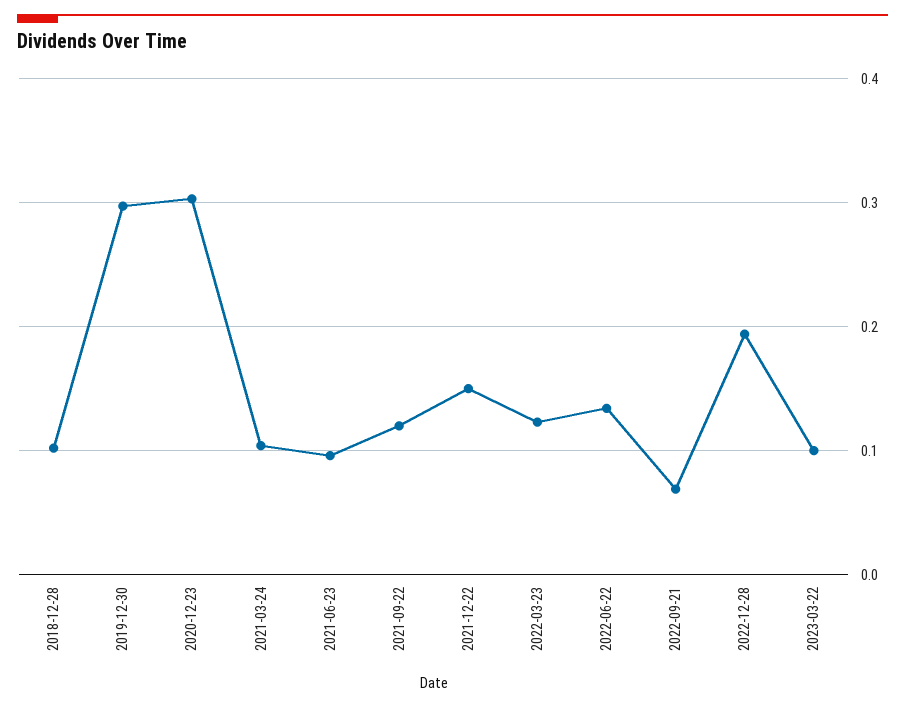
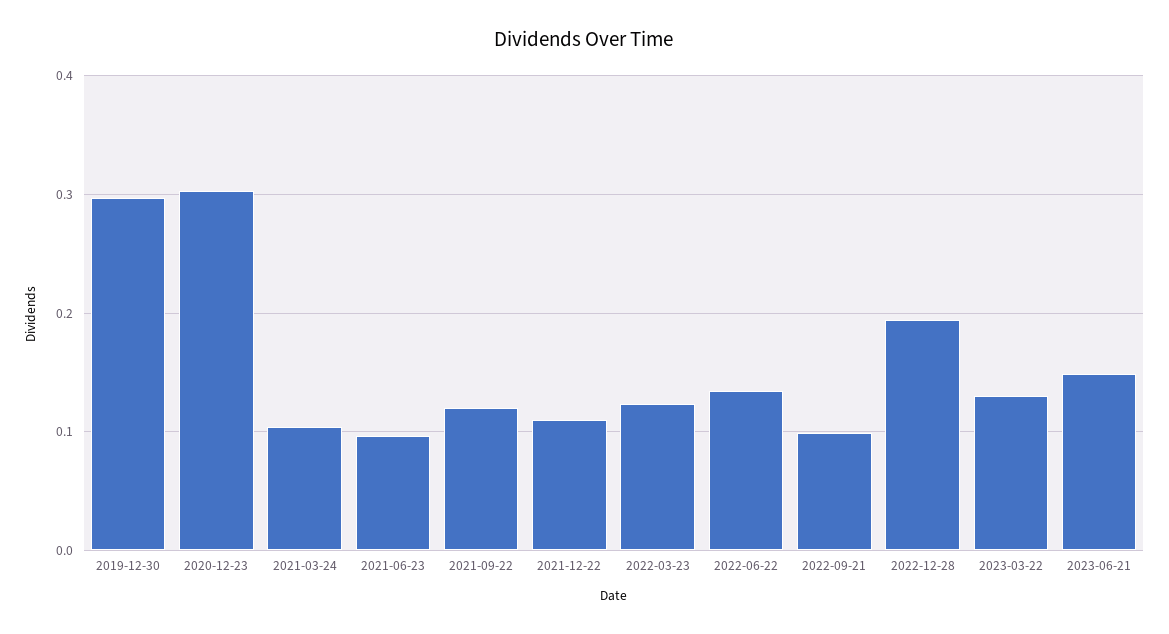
2018-12-28: 0.1 -> none
2021-12-22: 0.15 -> 0.11
2022-09-21: 0.07 -> 0.1
2023-03-22: 0.1 -> 0.13
2023-06-21: none -> 0.15

